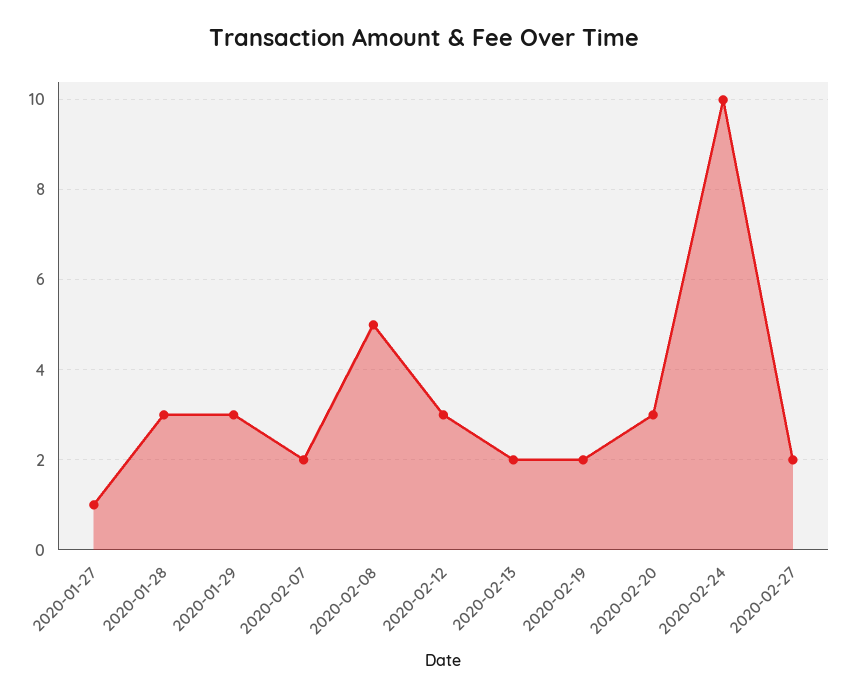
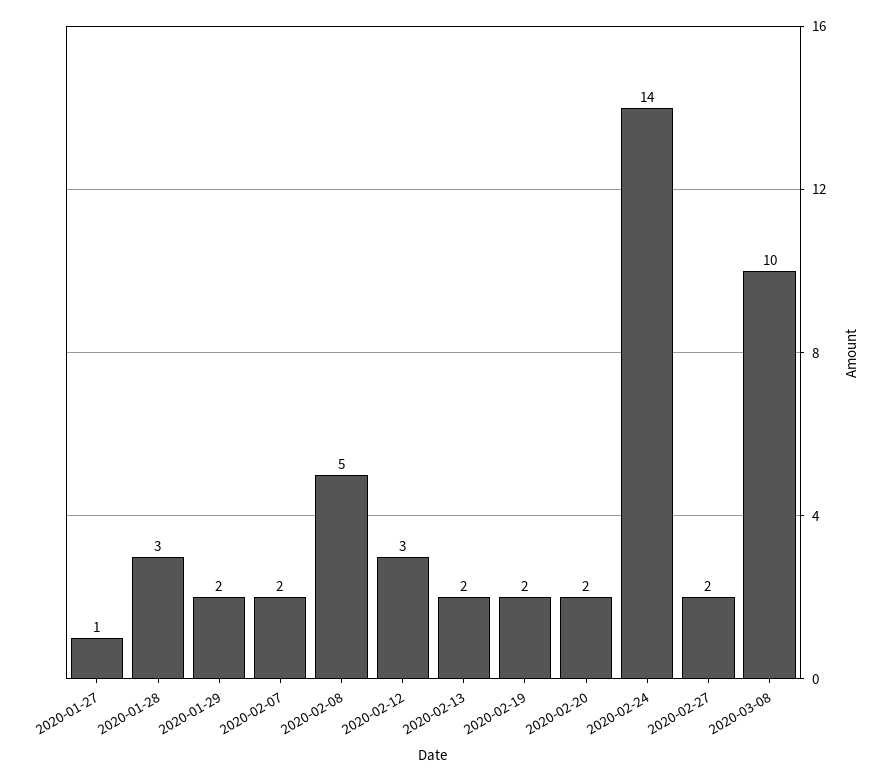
2020-01-29: 3 -> 2
2020-02-20: 3 -> 2
2020-02-24: 10 -> 14
2020-03-08: none -> 10

